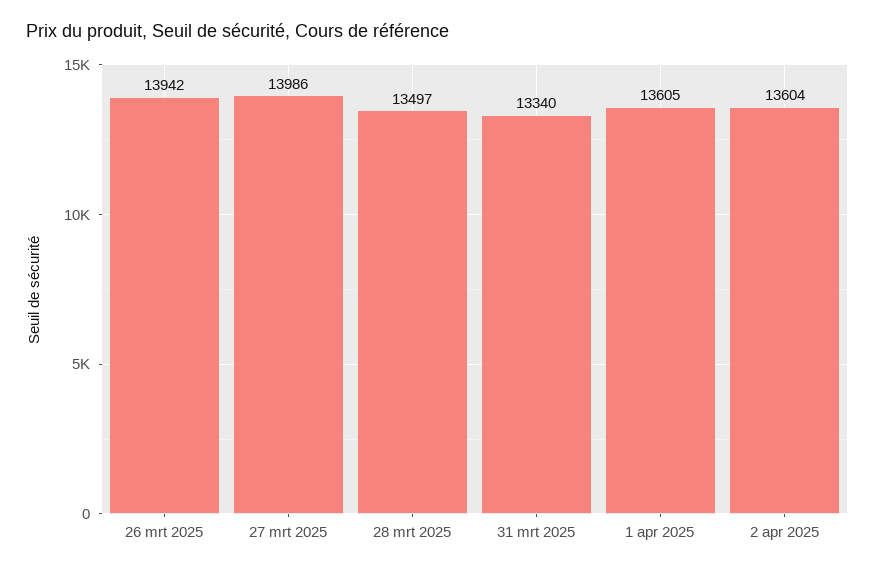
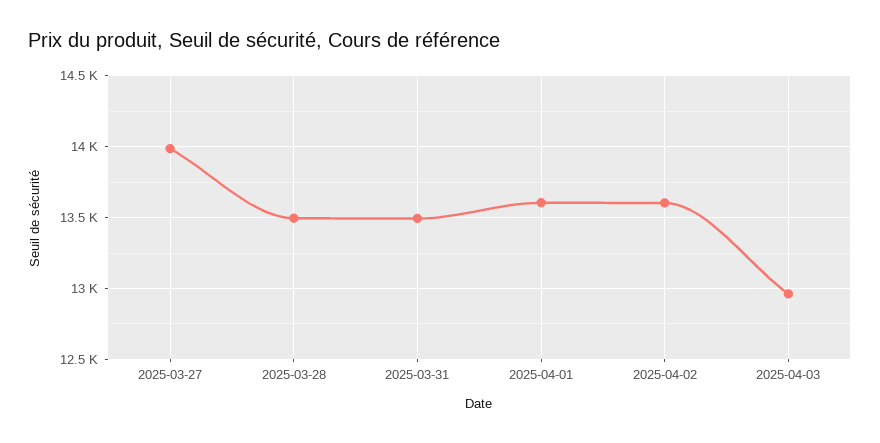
26 mrt 2025: 13942 -> none
31 mrt 2025: 13340 -> 13500
2025-04-03: none -> 12950

